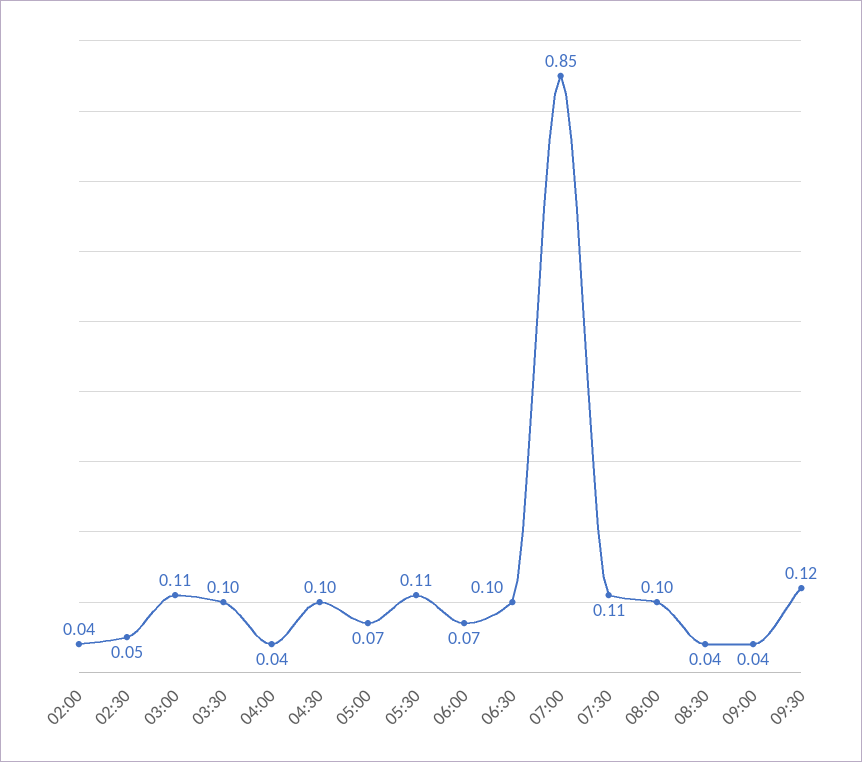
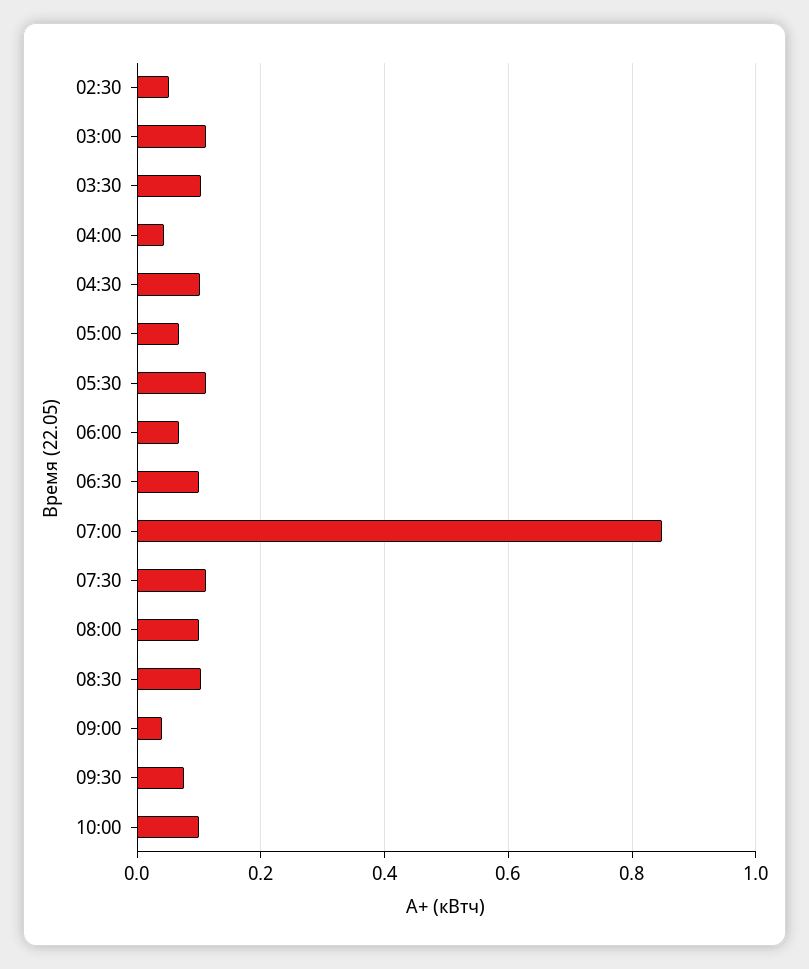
02:00: 0.04 -> none
08:30: 0.04 -> 0.1
09:30: 0.12 -> 0.08
10:00: none -> 0.1

